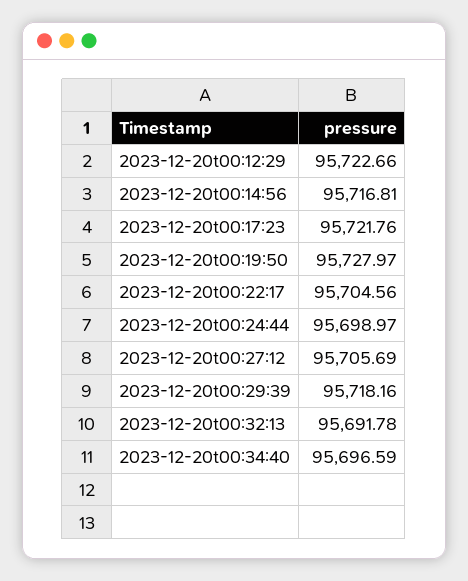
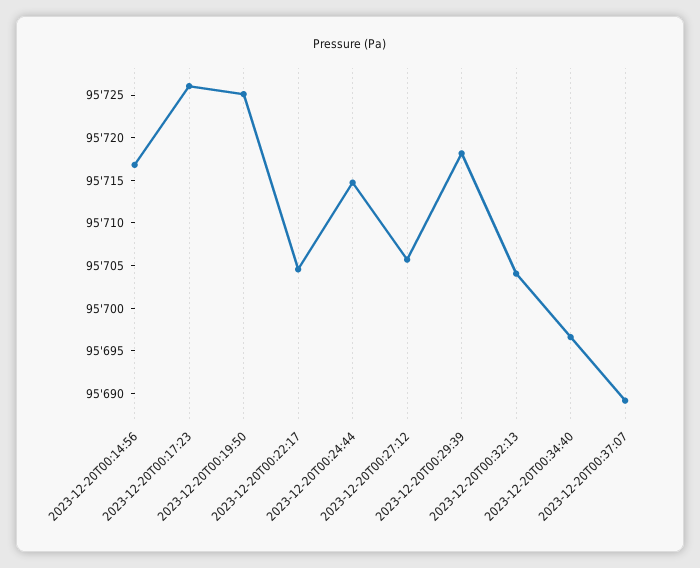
2023-12-20t00:12:29: 95722.66 -> none
2023-12-20t00:17:23: 95721.76 -> 95726
2023-12-20t00:19:50: 95727.97 -> 95725
2023-12-20t00:24:44: 95698.97 -> 95715
2023-12-20t00:32:13: 95691.78 -> 95704
2023-12-20T00:37:07: none -> 95689

